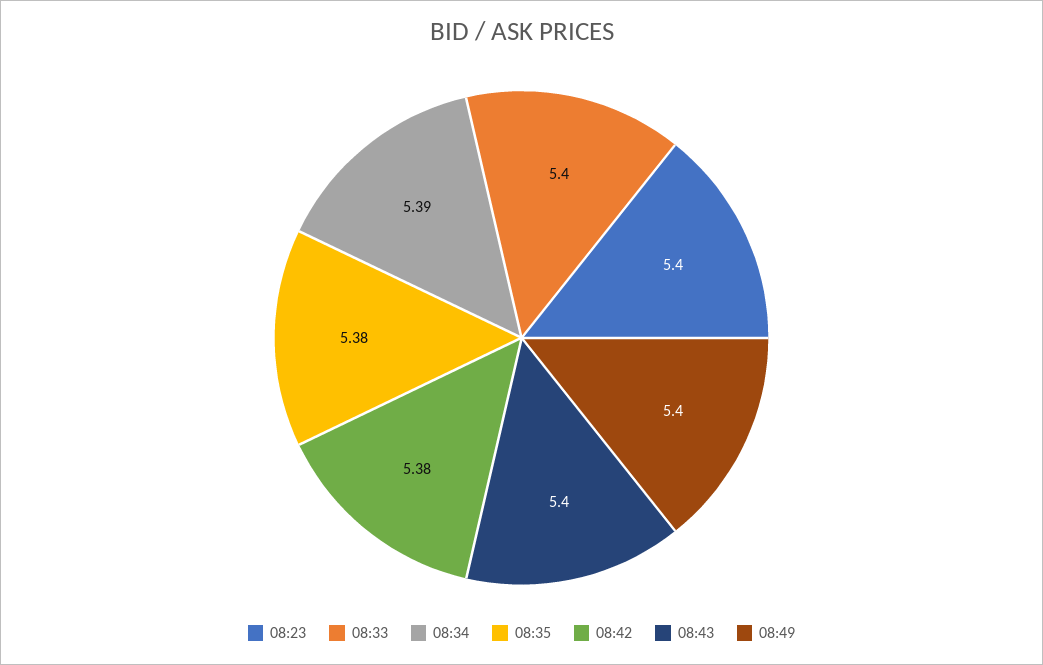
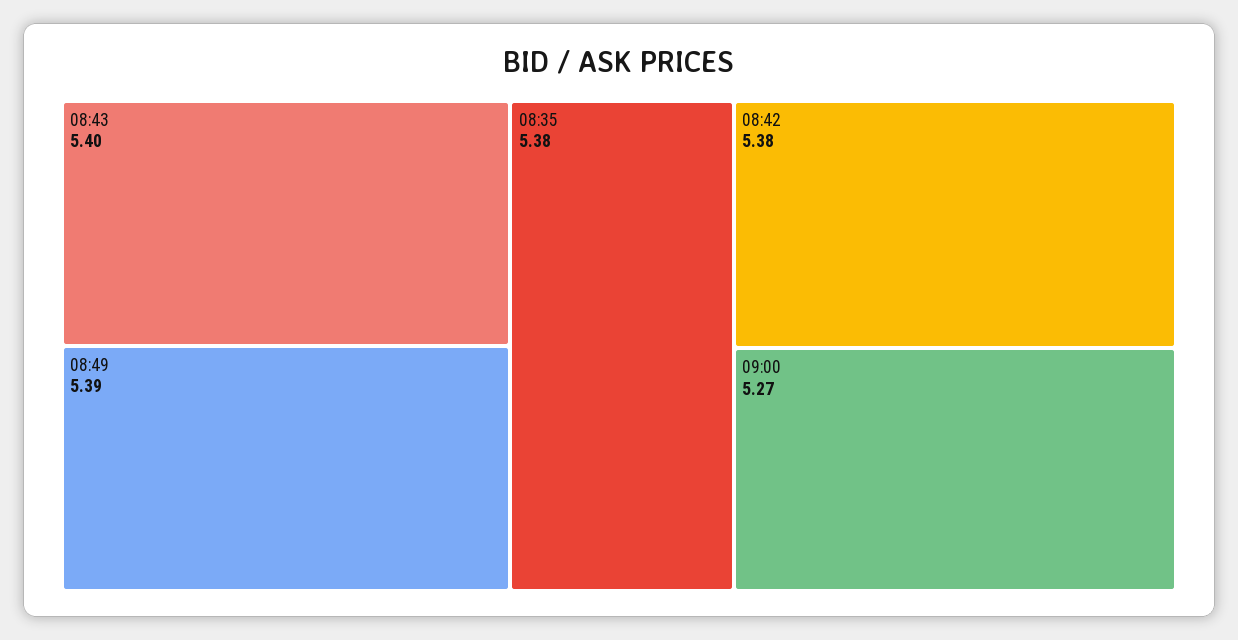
08:23: 5.4 -> none
08:33: 5.4 -> none
08:34: 5.39 -> none
08:49: 5.4 -> 5.39
09:00: none -> 5.27

